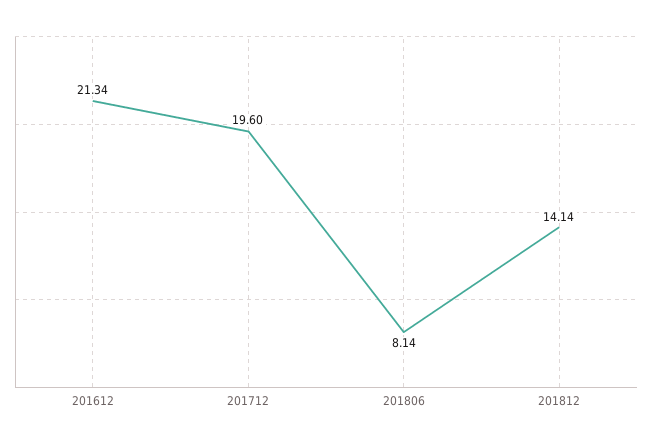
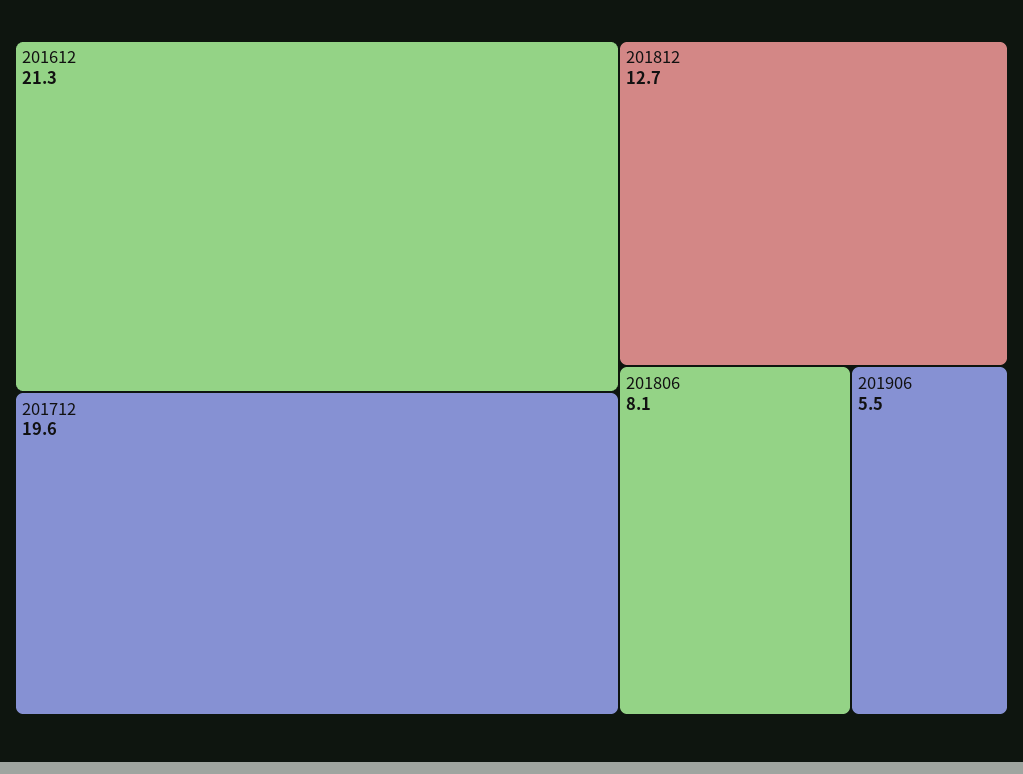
201812: 14.14 -> 12.7
201906: none -> 5.5

